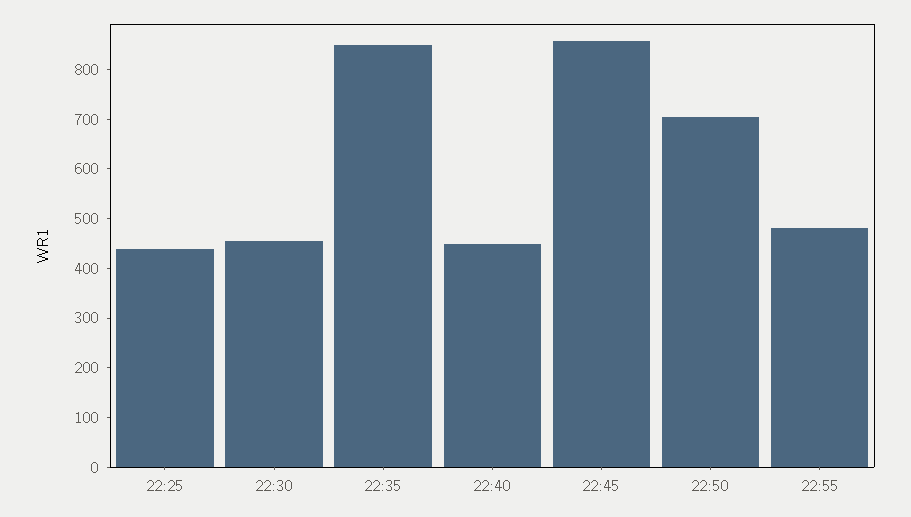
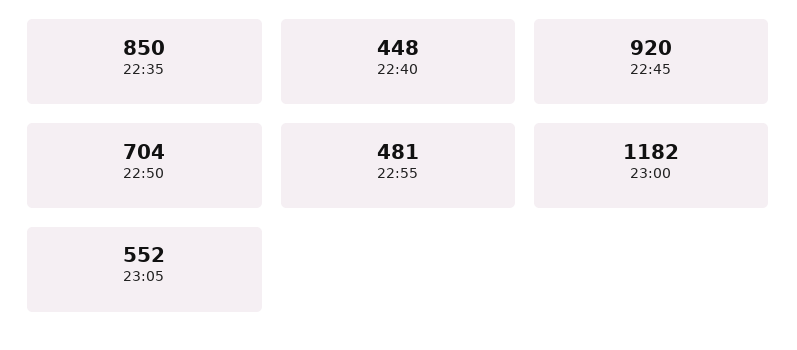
22:25: 440 -> none
22:30: 460 -> none
22:45: 860 -> 920
23:00: none -> 1182
23:05: none -> 552

